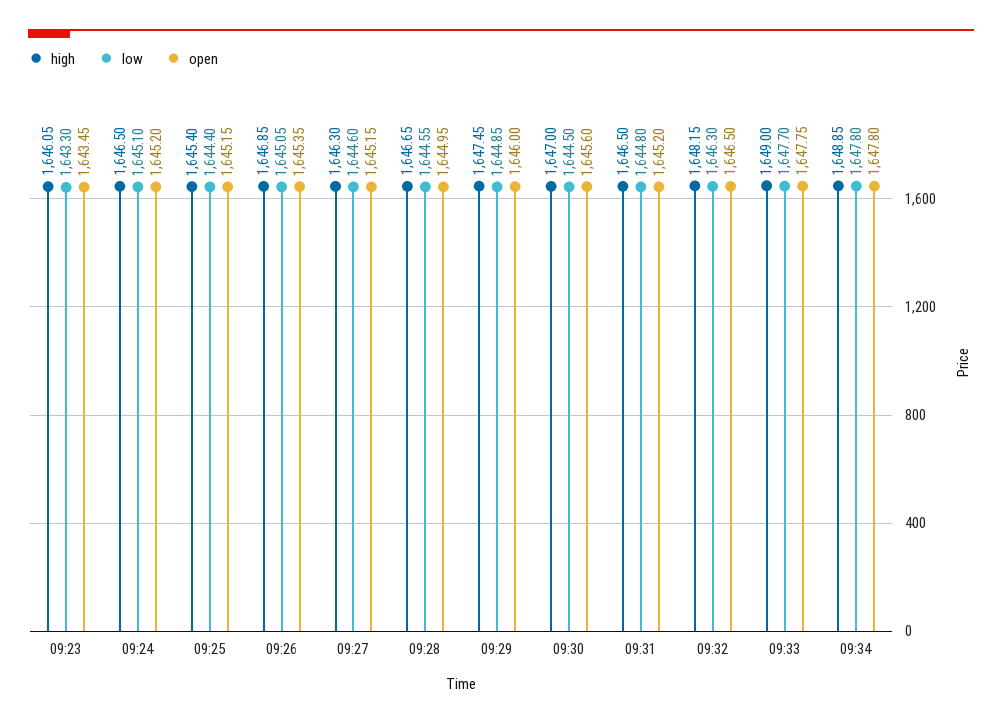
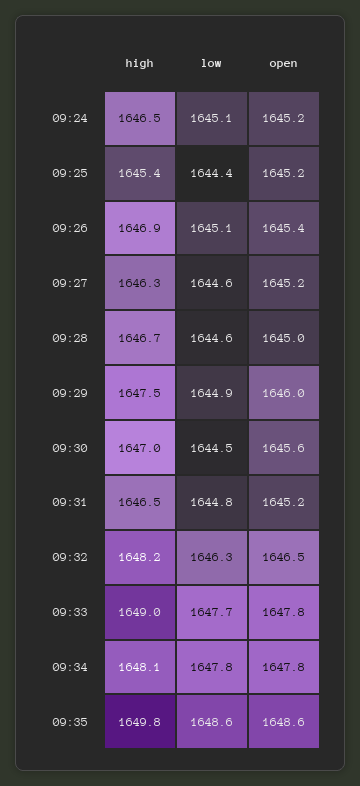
high, 09:23: 1646.05 -> none
low, 09:23: 1643.3 -> none
open, 09:23: 1643.45 -> none
high, 09:34: 1648.85 -> 1648.1
high, 09:35: none -> 1649.8
low, 09:35: none -> 1648.6
open, 09:35: none -> 1648.6

